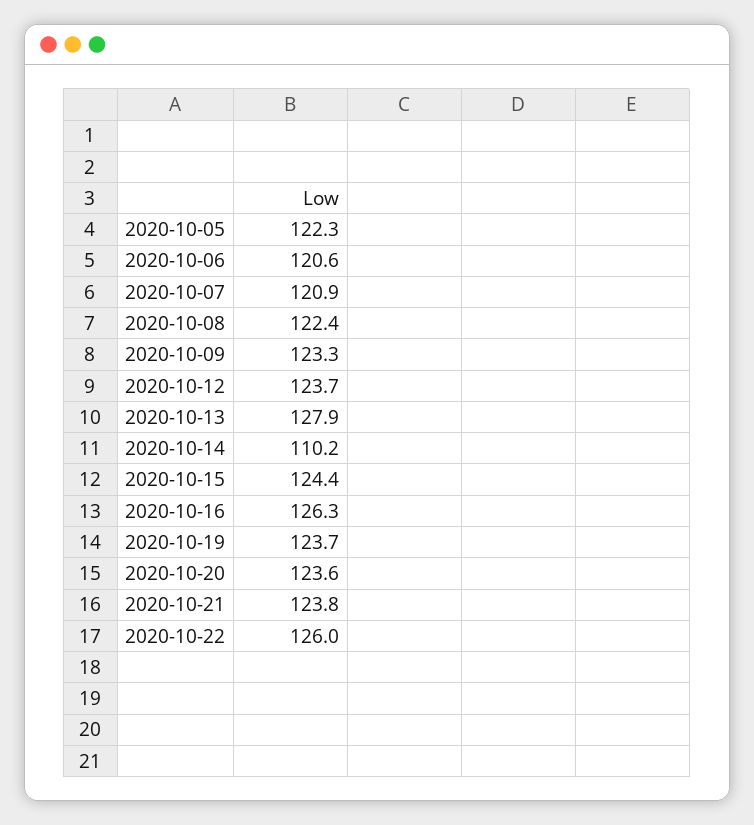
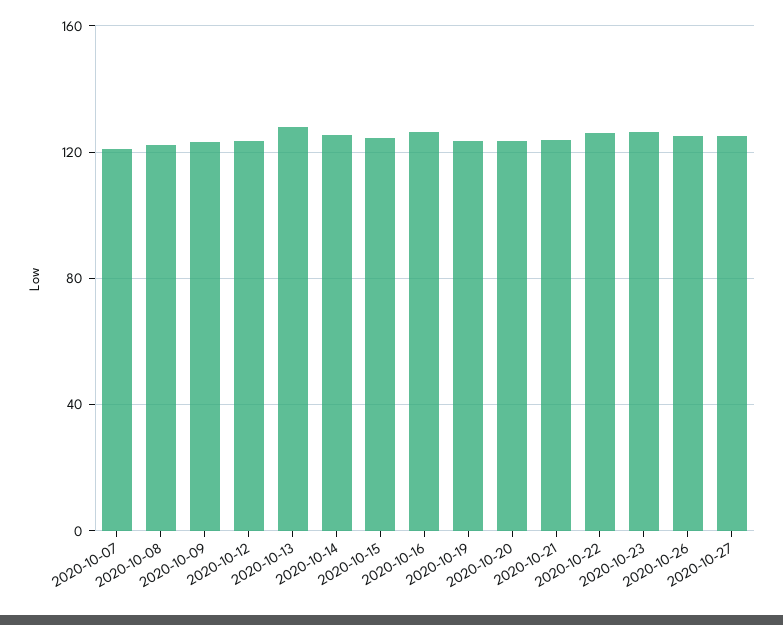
2020-10-05: 122.3 -> none
2020-10-06: 120.6 -> none
2020-10-14: 110.2 -> 125
2020-10-23: none -> 125
2020-10-26: none -> 125
2020-10-27: none -> 125

